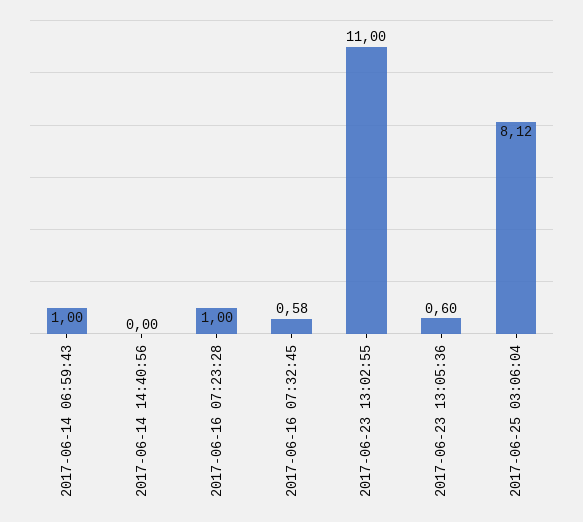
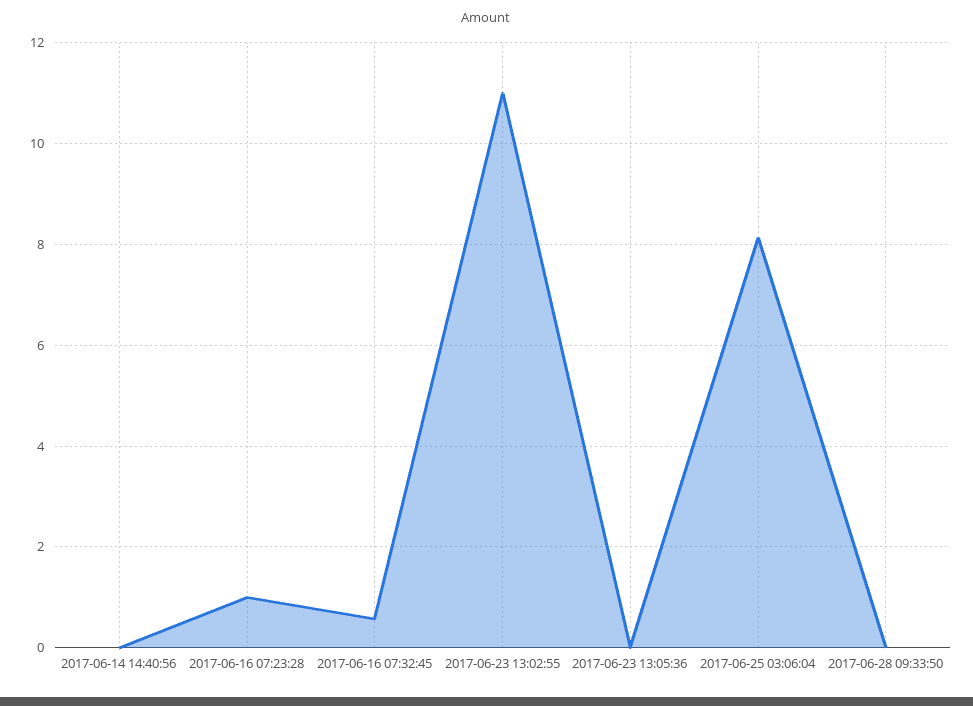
2017-06-14 06:59:43: 1 -> none
2017-06-23 13:05:36: 0.6 -> 0
2017-06-28 09:33:50: none -> 0

